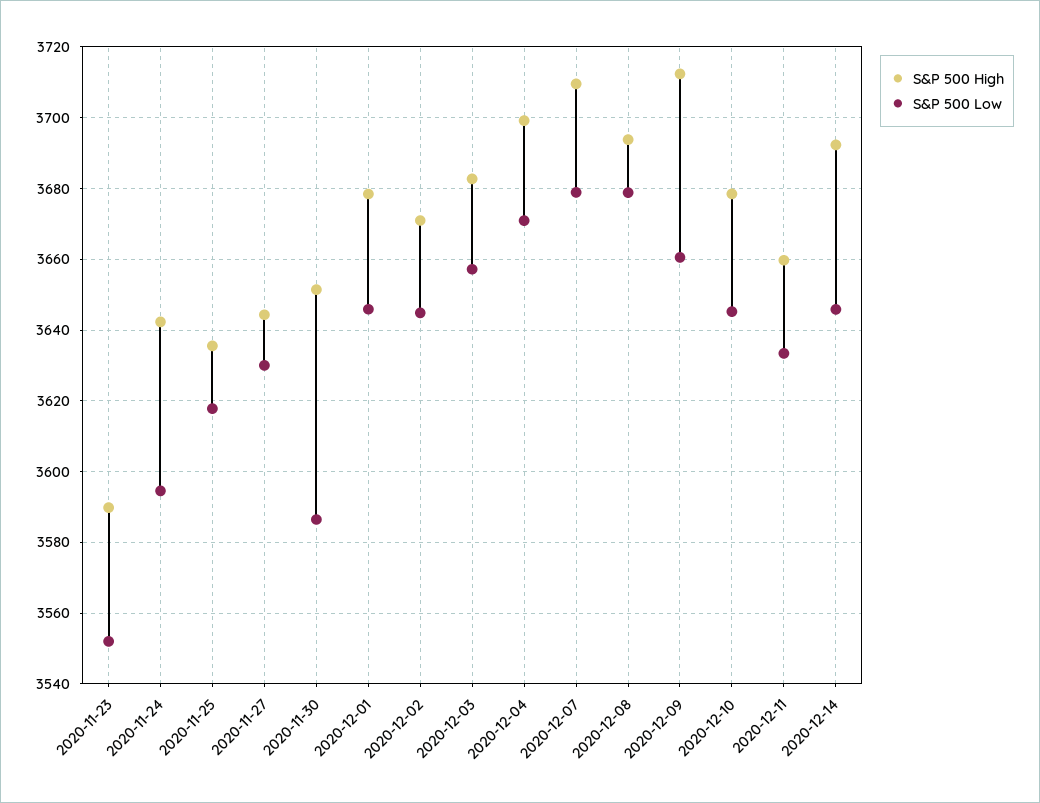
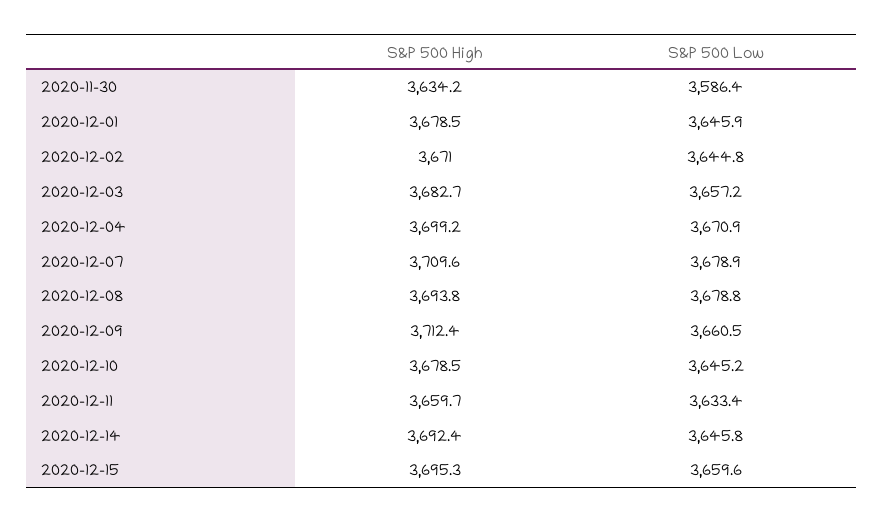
S&P 500 High, 2020-11-23: 3590 -> none
S&P 500 Low, 2020-11-23: 3552 -> none
S&P 500 High, 2020-11-24: 3642 -> none
S&P 500 Low, 2020-11-24: 3594 -> none
S&P 500 High, 2020-11-25: 3636 -> none
S&P 500 Low, 2020-11-25: 3618 -> none
S&P 500 High, 2020-11-27: 3644 -> none
S&P 500 Low, 2020-11-27: 3630 -> none
S&P 500 High, 2020-11-30: 3652 -> 3634.2
S&P 500 High, 2020-12-15: none -> 3695.3
S&P 500 Low, 2020-12-15: none -> 3659.6

